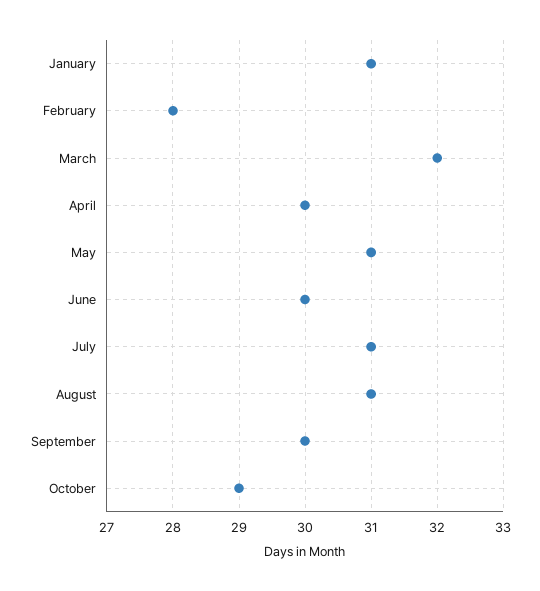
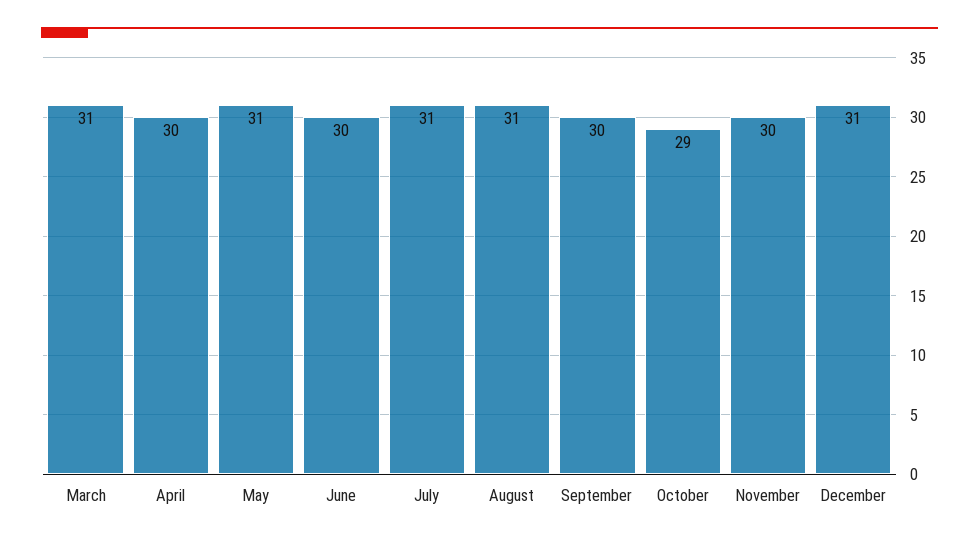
January: 31 -> none
February: 28 -> none
March: 32 -> 31
November: none -> 30
December: none -> 31

